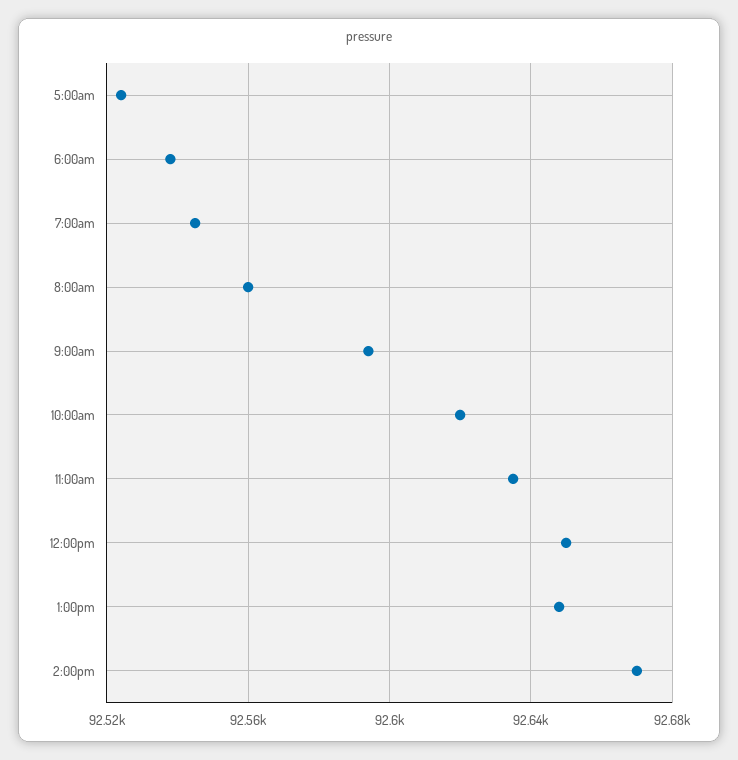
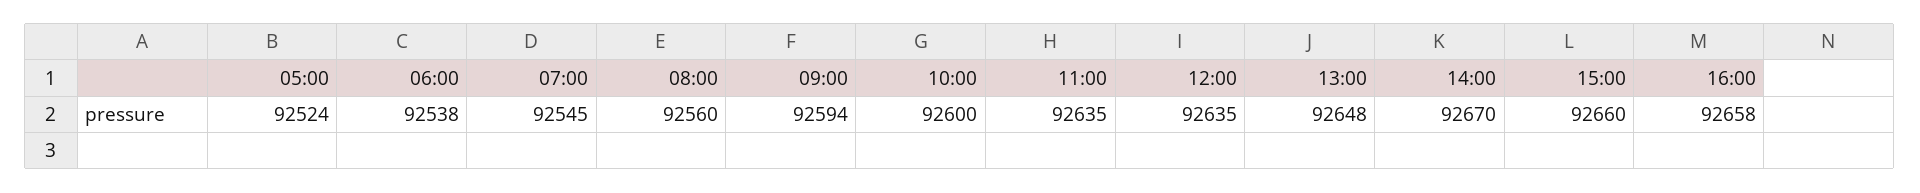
10:00am: 92620 -> 92600
12:00pm: 92650 -> 92635
15:00: none -> 92660
16:00: none -> 92658

